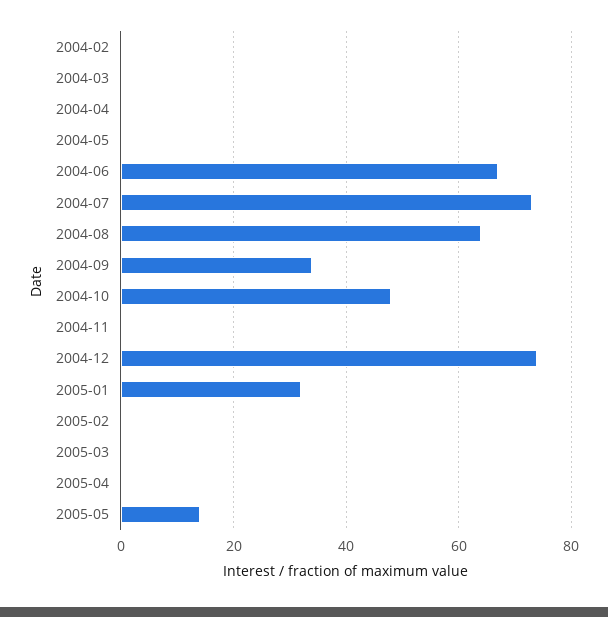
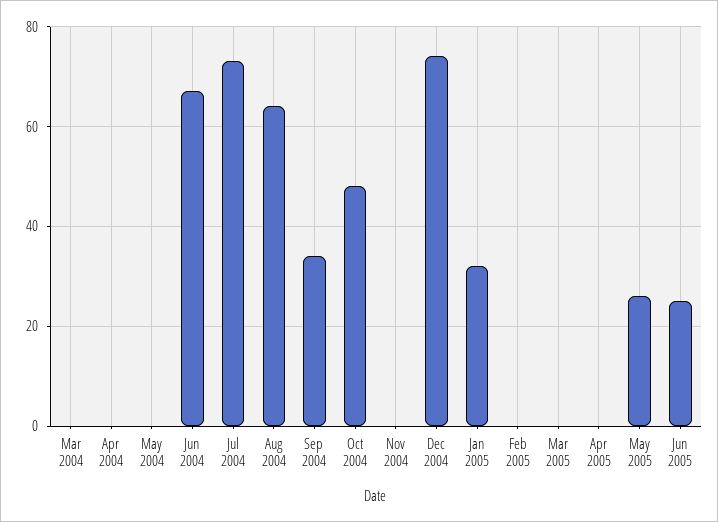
2004-02: 0 -> none
2005-05: 15 -> 25
Jun 2005: none -> 25

